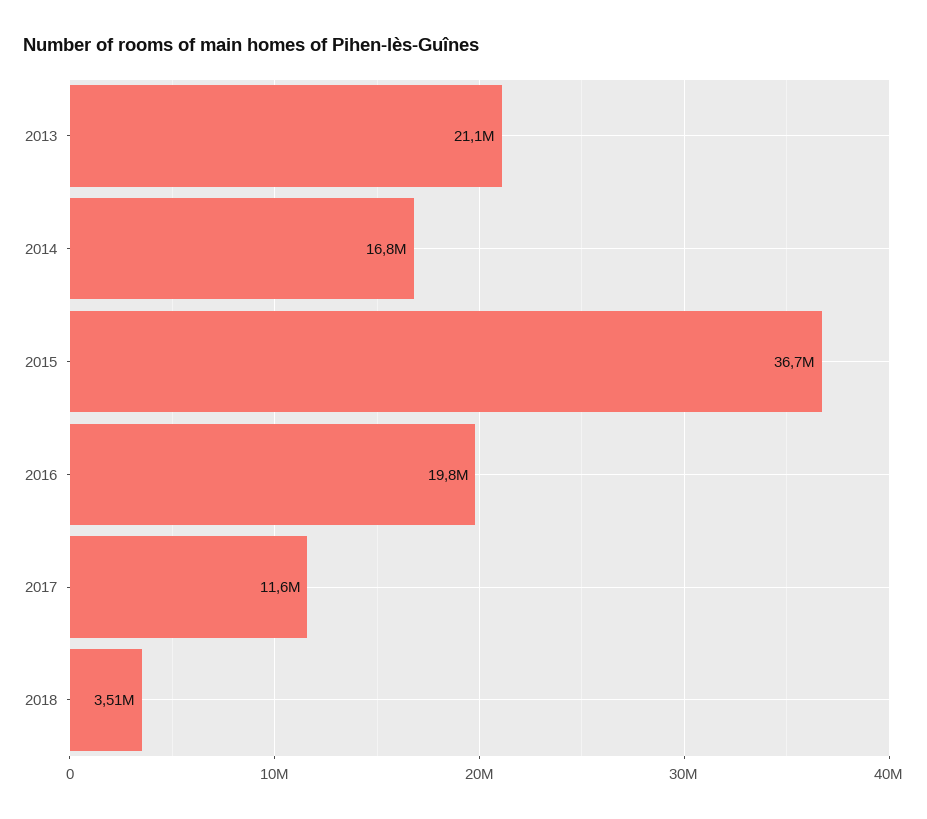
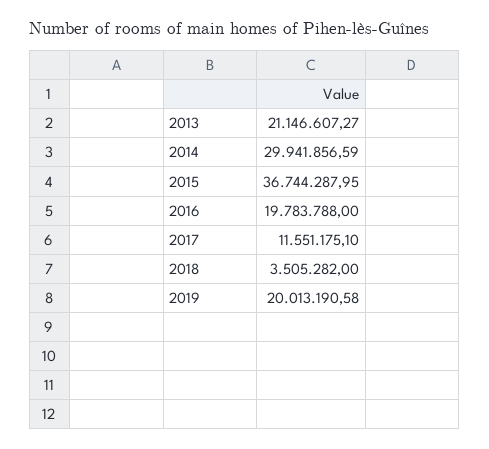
2014: 16800000 -> 29941856.59
2019: none -> 20013190.58

